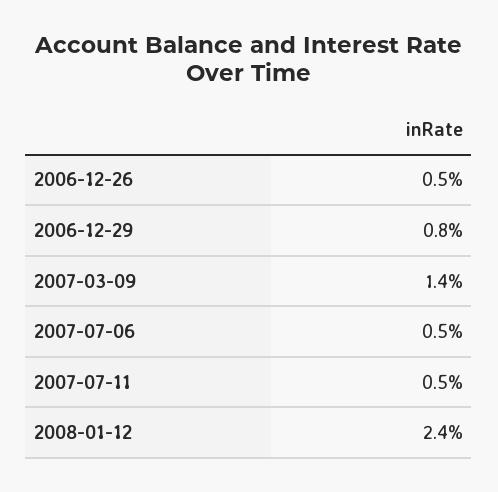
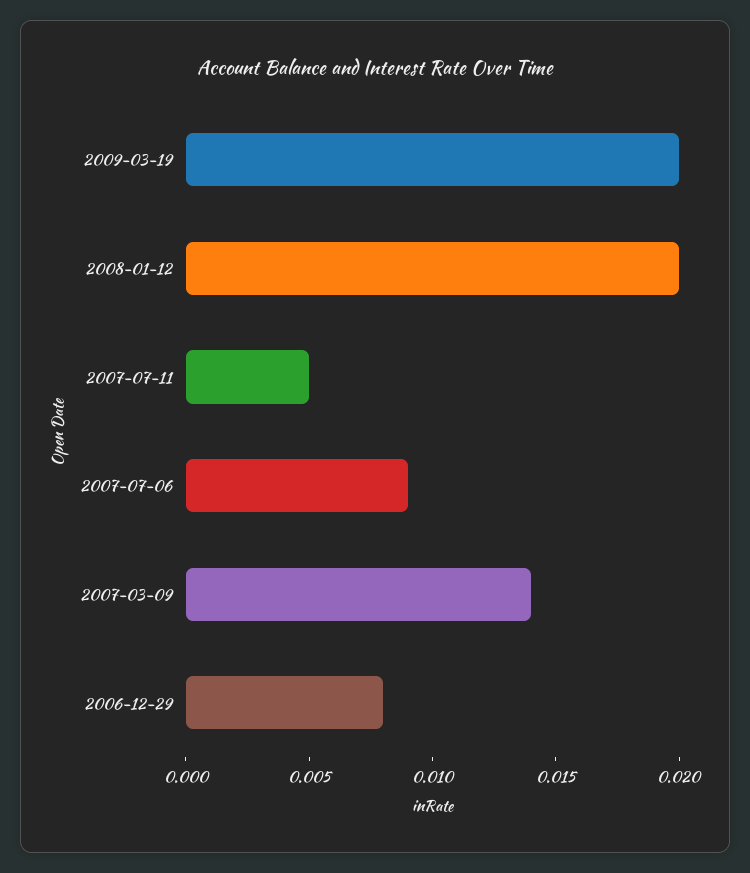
2006-12-26: 0.005 -> none
2007-07-06: 0.005 -> 0.009
2008-01-12: 0.024 -> 0.02
2009-03-19: none -> 0.02

